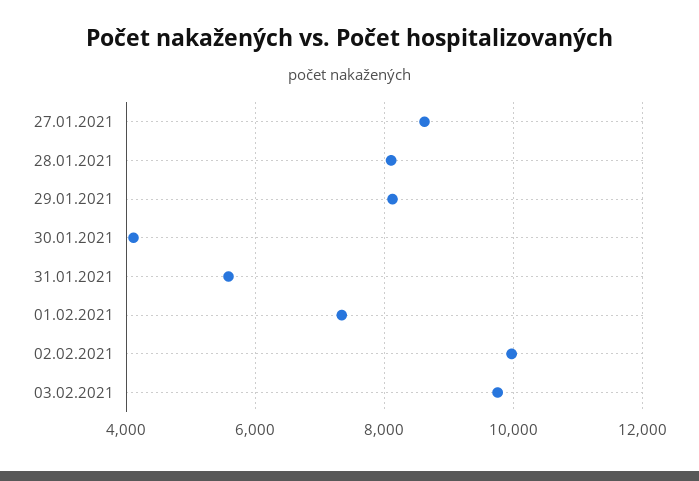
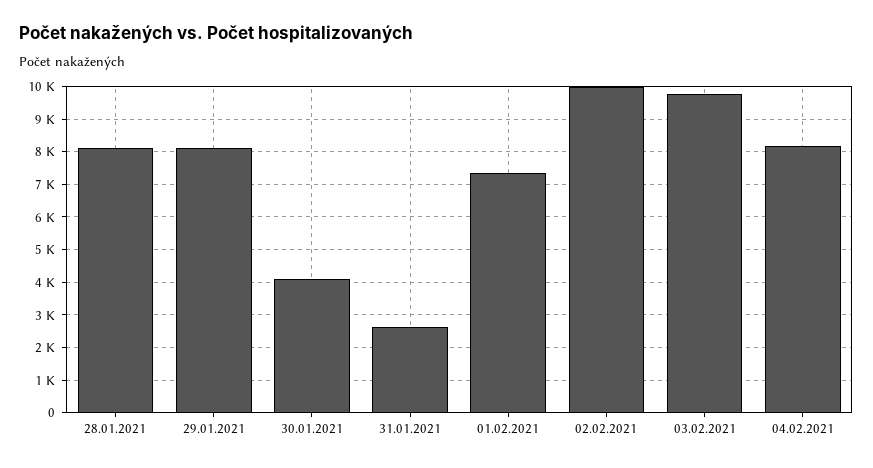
27.01.2021: 8600 -> none
31.01.2021: 5600 -> 2600
04.02.2021: none -> 8200

